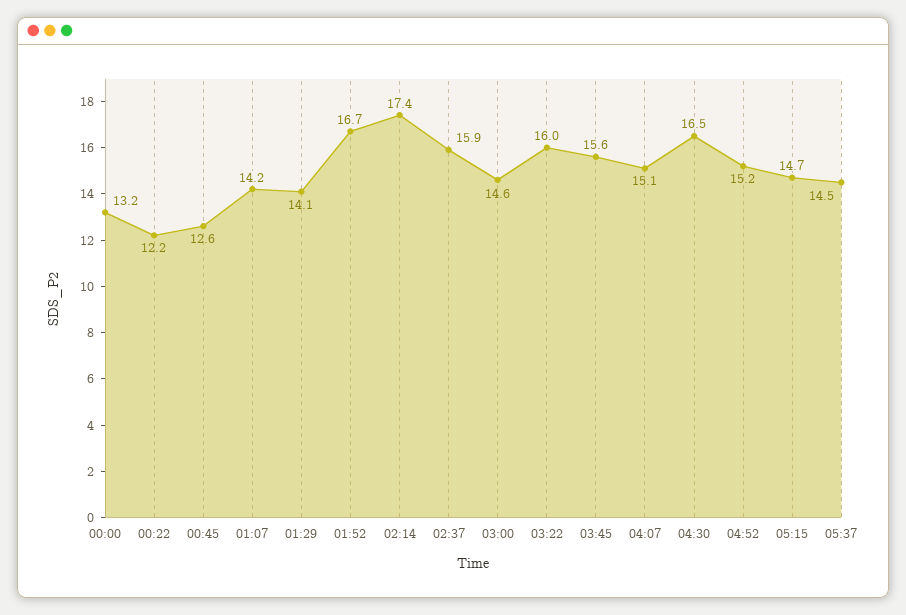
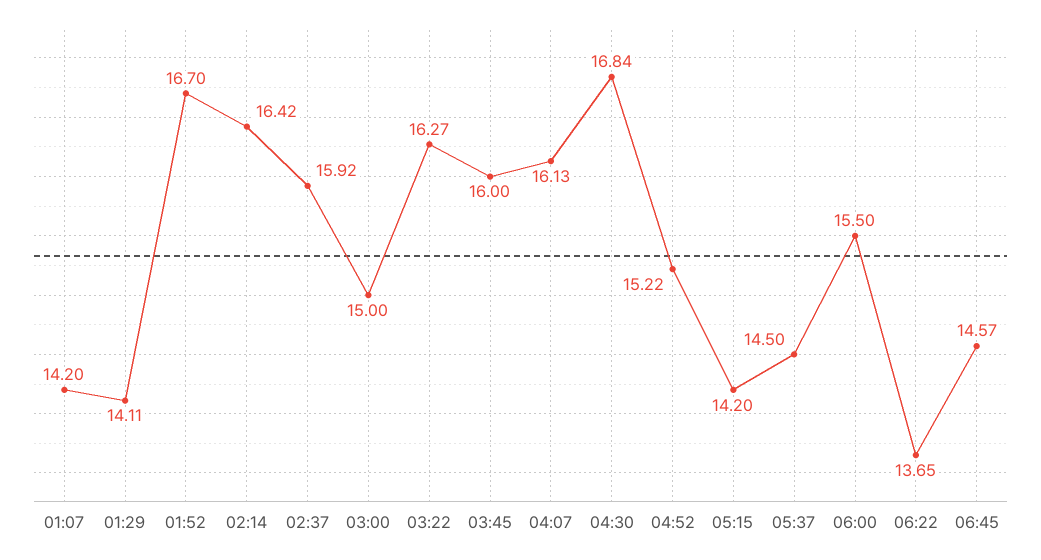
00:00: 13.2 -> none
00:22: 12.2 -> none
00:45: 12.6 -> none
02:14: 17.4 -> 16.42
03:00: 14.6 -> 15
03:22: 16 -> 16.27
03:45: 15.6 -> 16
04:07: 15.1 -> 16.13
04:30: 16.5 -> 16.84
05:15: 14.7 -> 14.2
06:00: none -> 15.5
06:22: none -> 13.65
06:45: none -> 14.57

